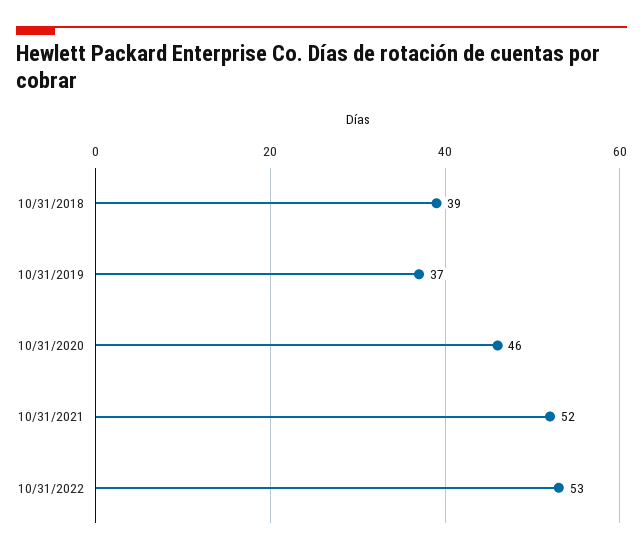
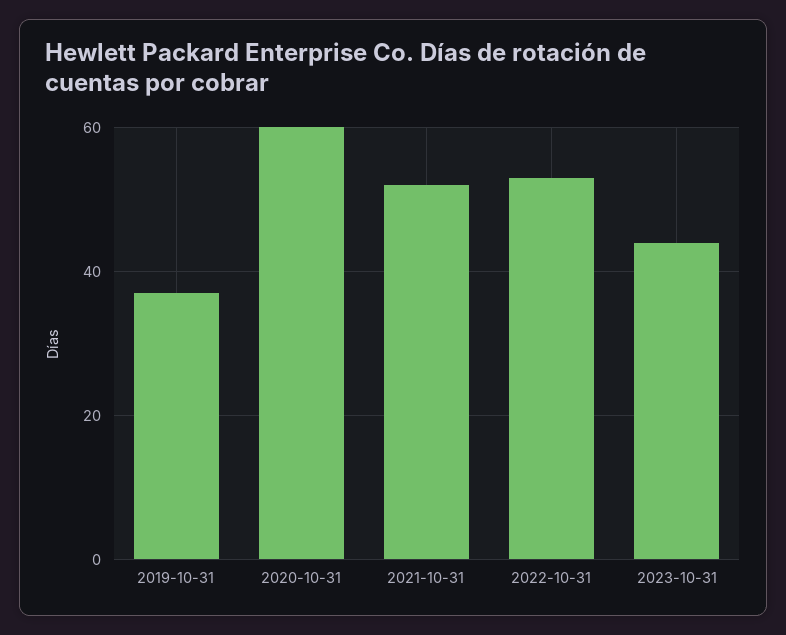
10/31/2018: 39 -> none
10/31/2020: 46 -> 60
2023-10-31: none -> 45

